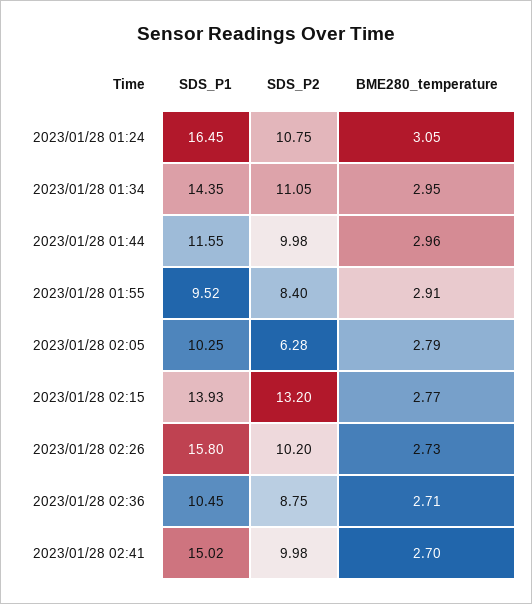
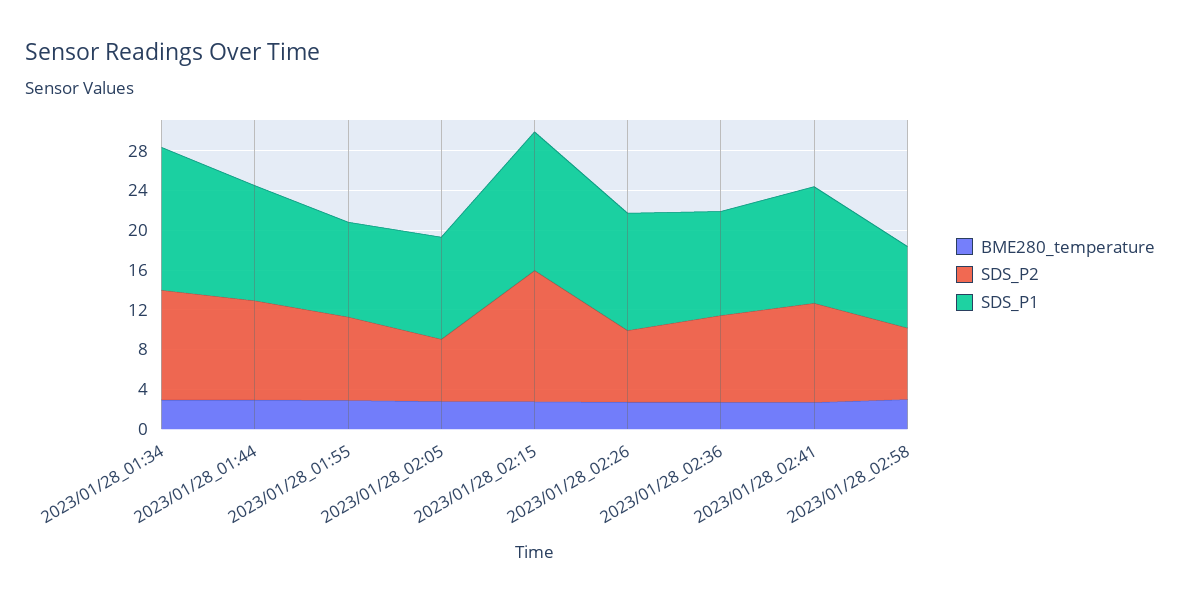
SDS_P1, 2023/01/28 01:24: 16.45 -> none
SDS_P2, 2023/01/28 01:24: 10.75 -> none
BME280_temperature, 2023/01/28 01:24: 3.05 -> none
SDS_P1, 2023/01/28 02:26: 15.8 -> 12
SDS_P2, 2023/01/28 02:26: 10.2 -> 7
SDS_P1, 2023/01/28 02:41: 15.02 -> 12
BME280_temperature, 2023/01/28_02:58: none -> 3
SDS_P2, 2023/01/28_02:58: none -> 7
SDS_P1, 2023/01/28_02:58: none -> 8

